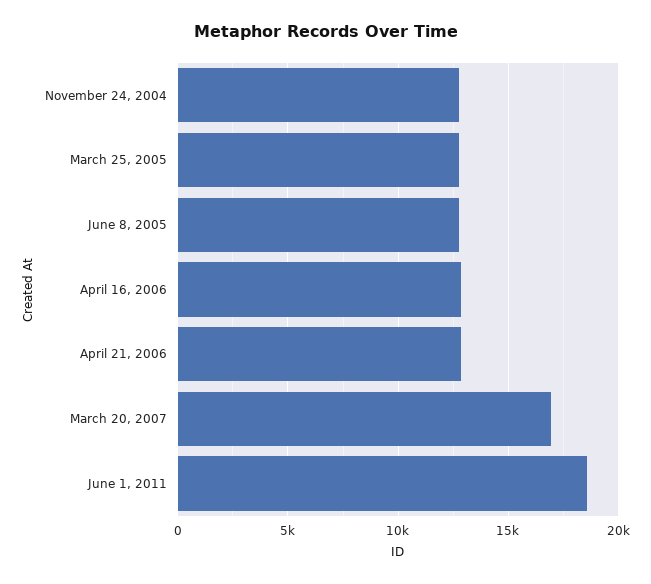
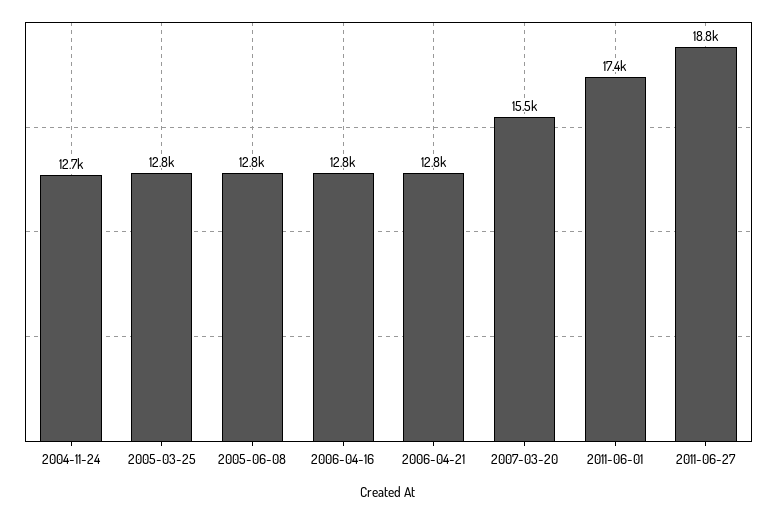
March 20, 2007: 17000 -> 15500
June 1, 2011: 18500 -> 17400
2011-06-27: none -> 18800

